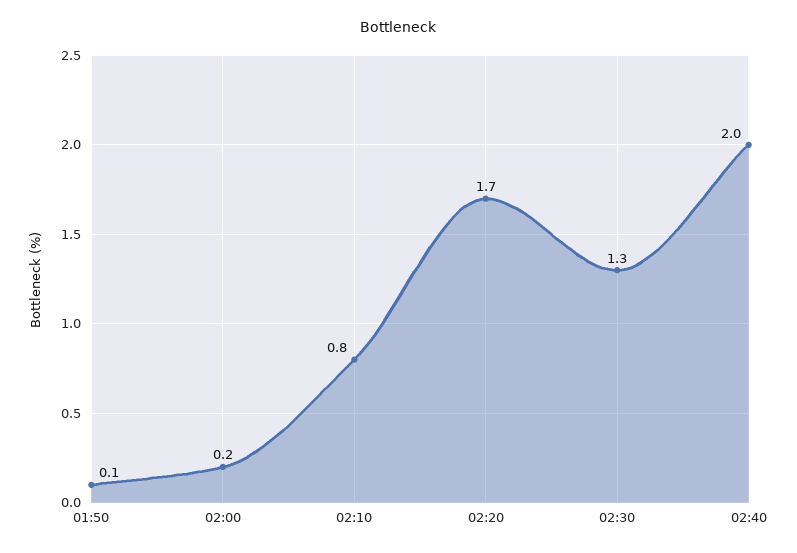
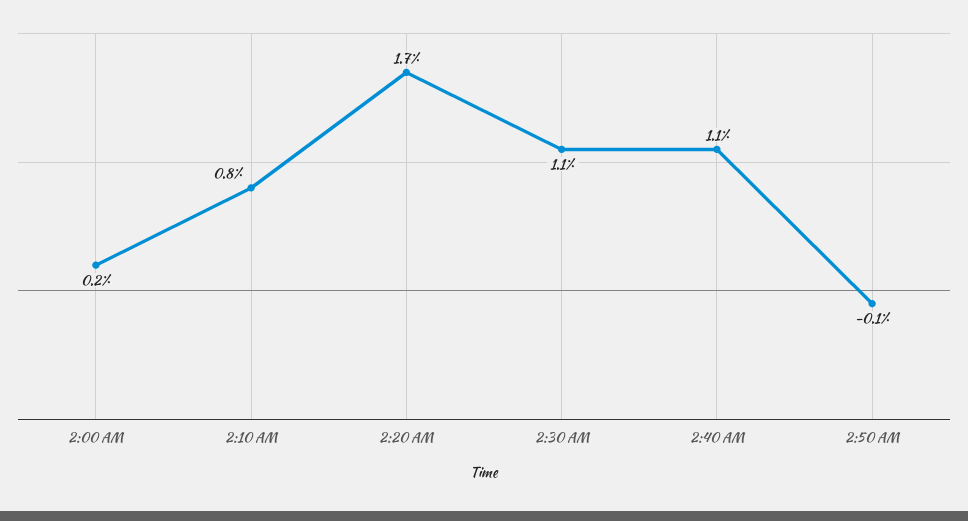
01:50: 0.1 -> none
02:30: 1.3 -> 1.1
02:40: 2 -> 1.1
2:50 AM: none -> -0.1

